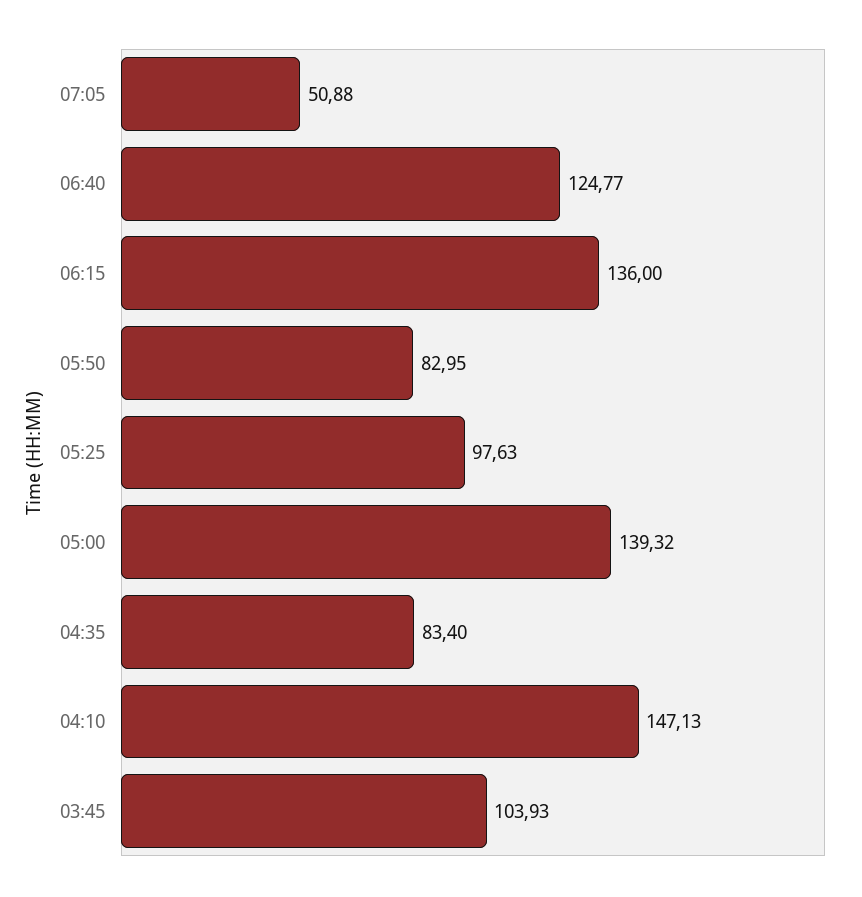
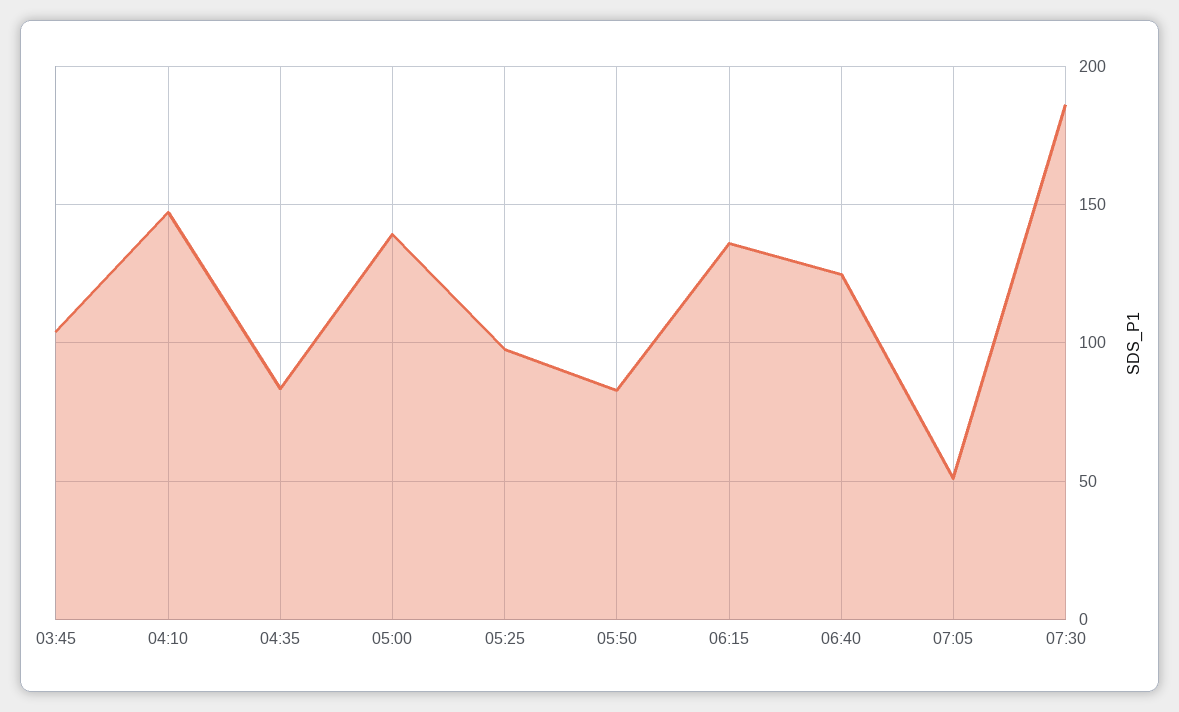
07:30: none -> 185

